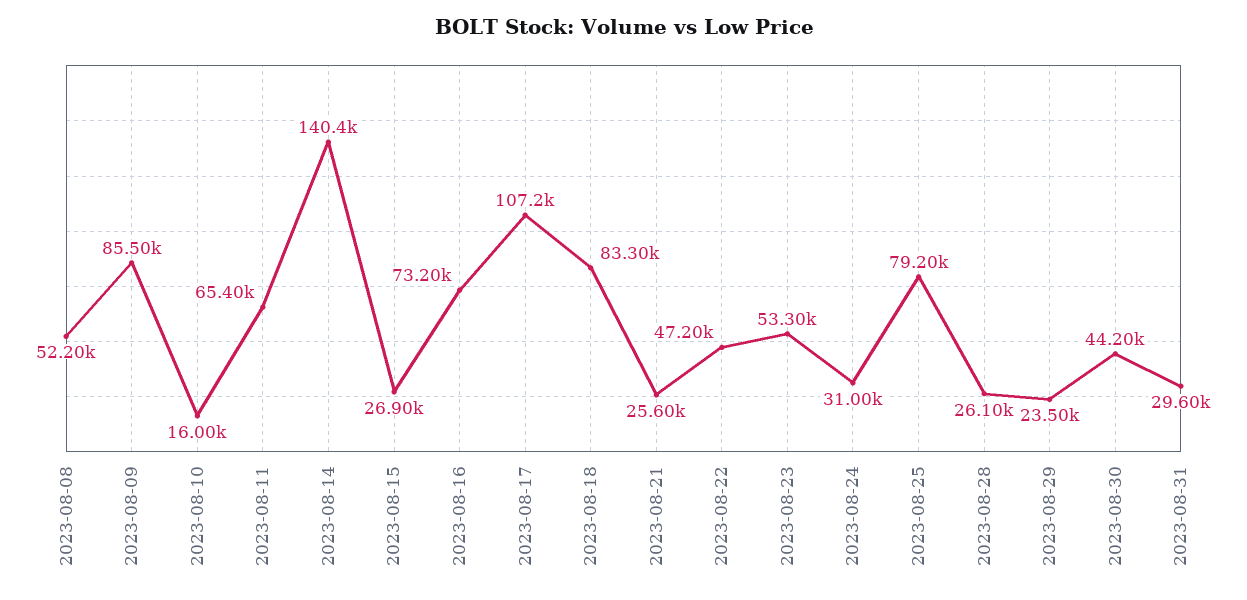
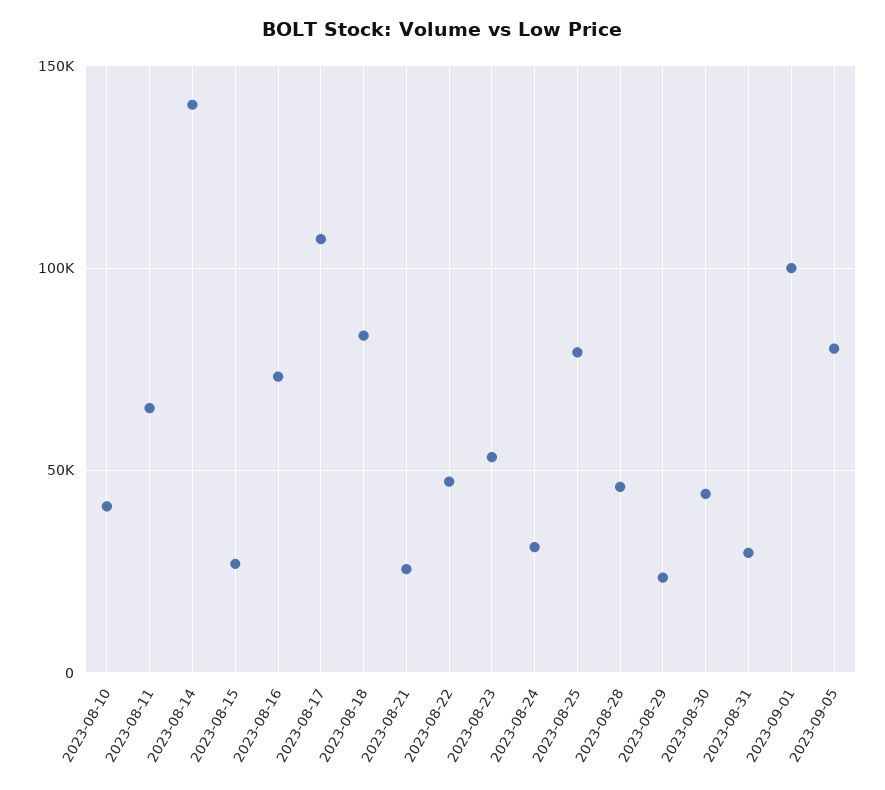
2023-08-08: 52200 -> none
2023-08-09: 85500 -> none
2023-08-10: 16000 -> 40000
2023-08-28: 26100 -> 45000
2023-09-01: none -> 100000
2023-09-05: none -> 80000

